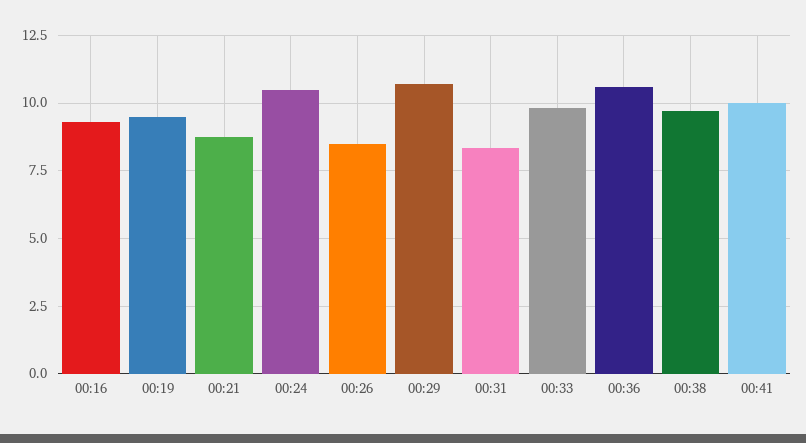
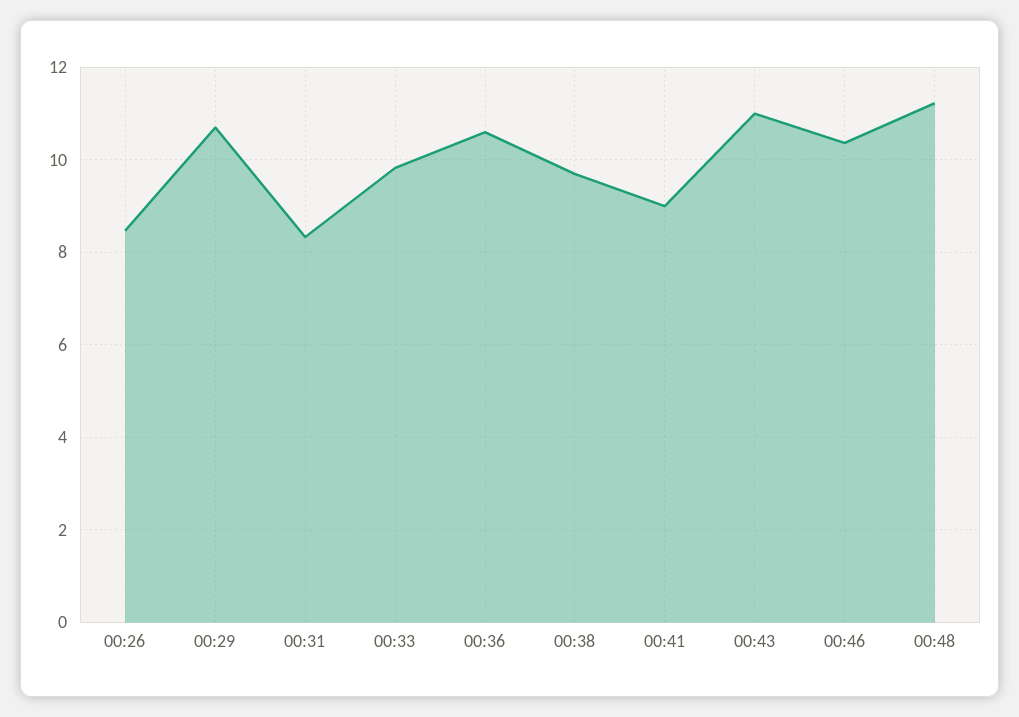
00:16: 9.25 -> none
00:19: 9.5 -> none
00:21: 8.75 -> none
00:24: 10.5 -> none
00:41: 10 -> 9
00:43: none -> 11
00:46: none -> 10.4
00:48: none -> 11.2

